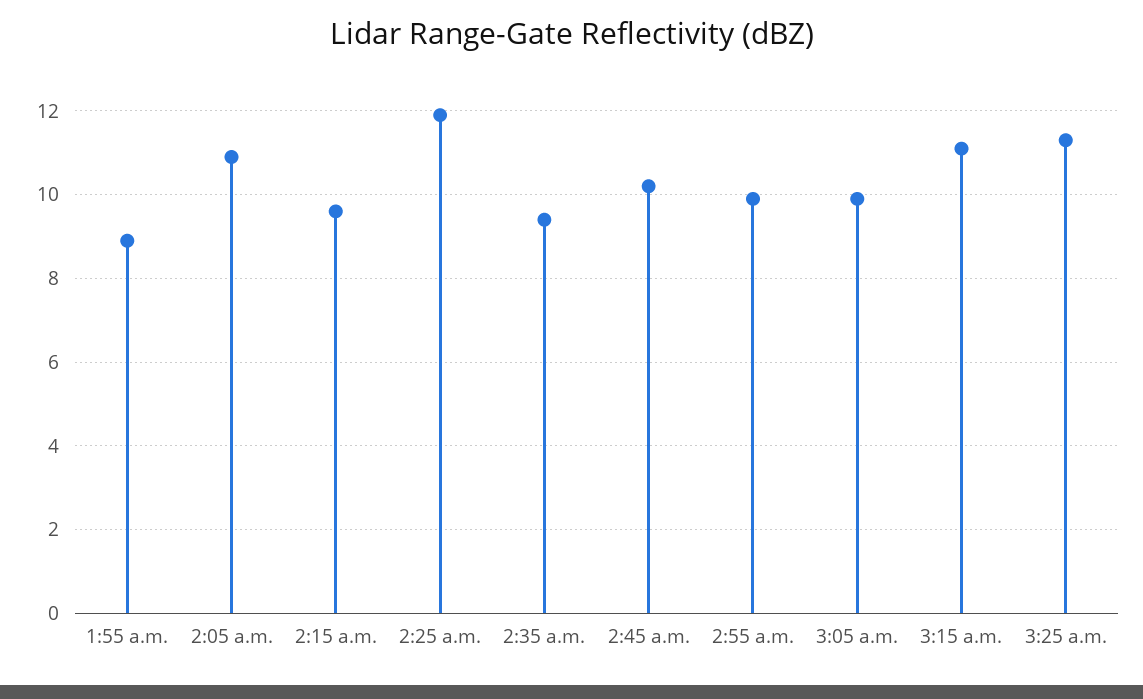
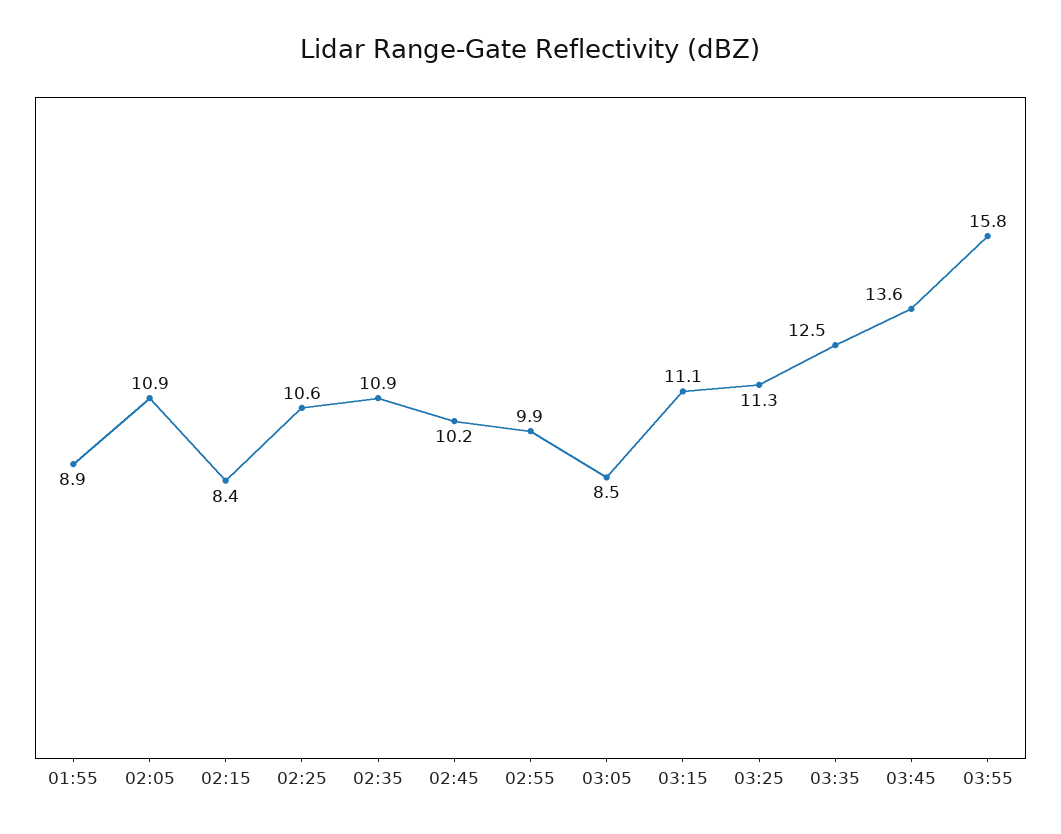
2:15 a.m.: 9.5 -> 8.4
2:25 a.m.: 12 -> 10.6
2:35 a.m.: 9.5 -> 10.9
3:05 a.m.: 10 -> 8.5
03:35: none -> 12.5
03:45: none -> 13.6
03:55: none -> 15.8

